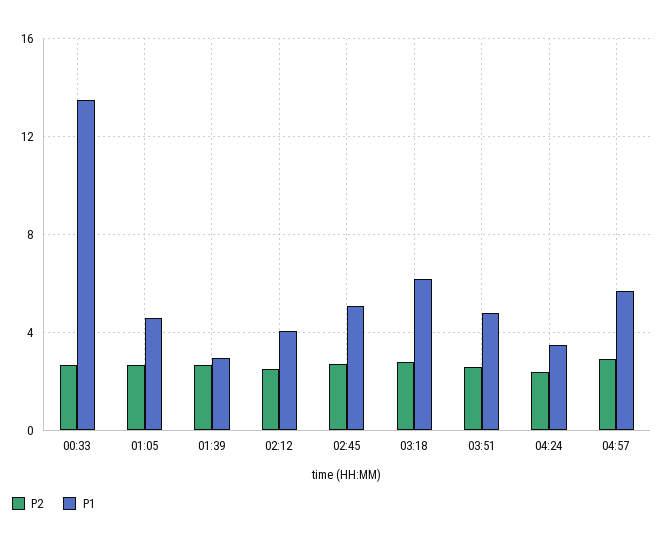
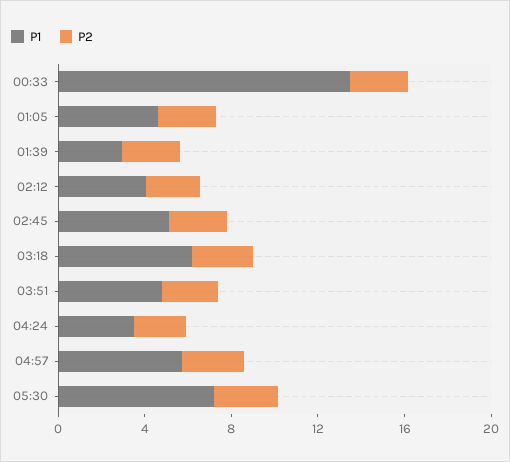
P1, 05:30: none -> 7
P2, 05:30: none -> 3

